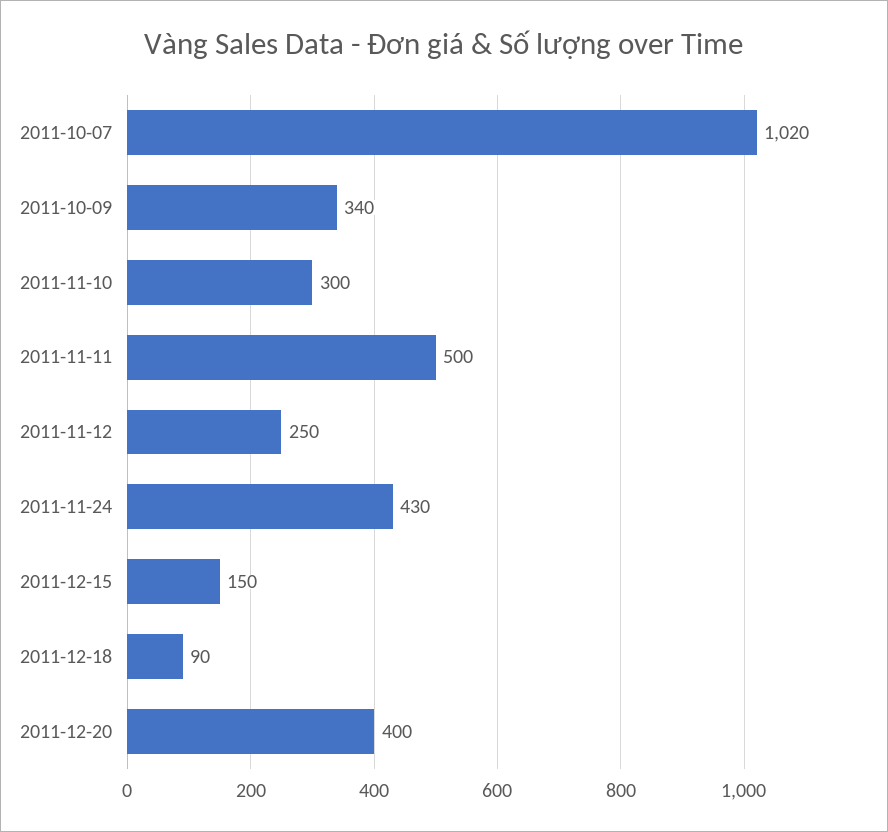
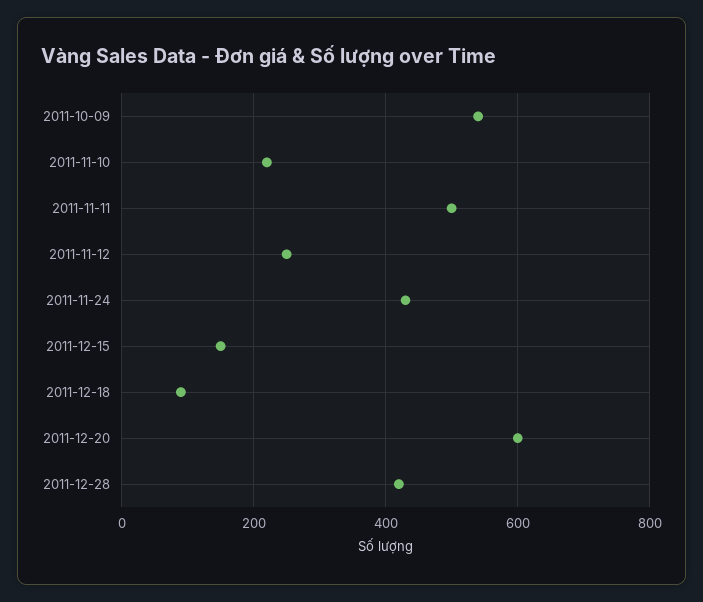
2011-10-07: 1020 -> none
2011-10-09: 340 -> 540
2011-11-10: 300 -> 220
2011-12-20: 400 -> 600
2011-12-28: none -> 420

